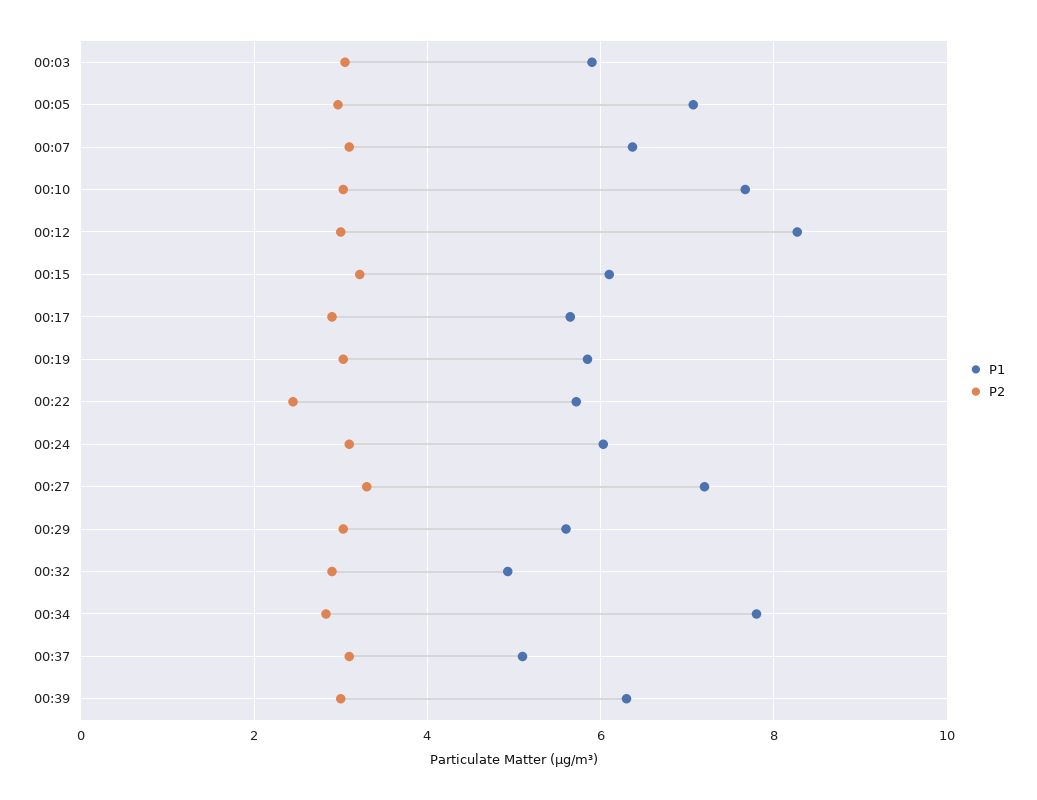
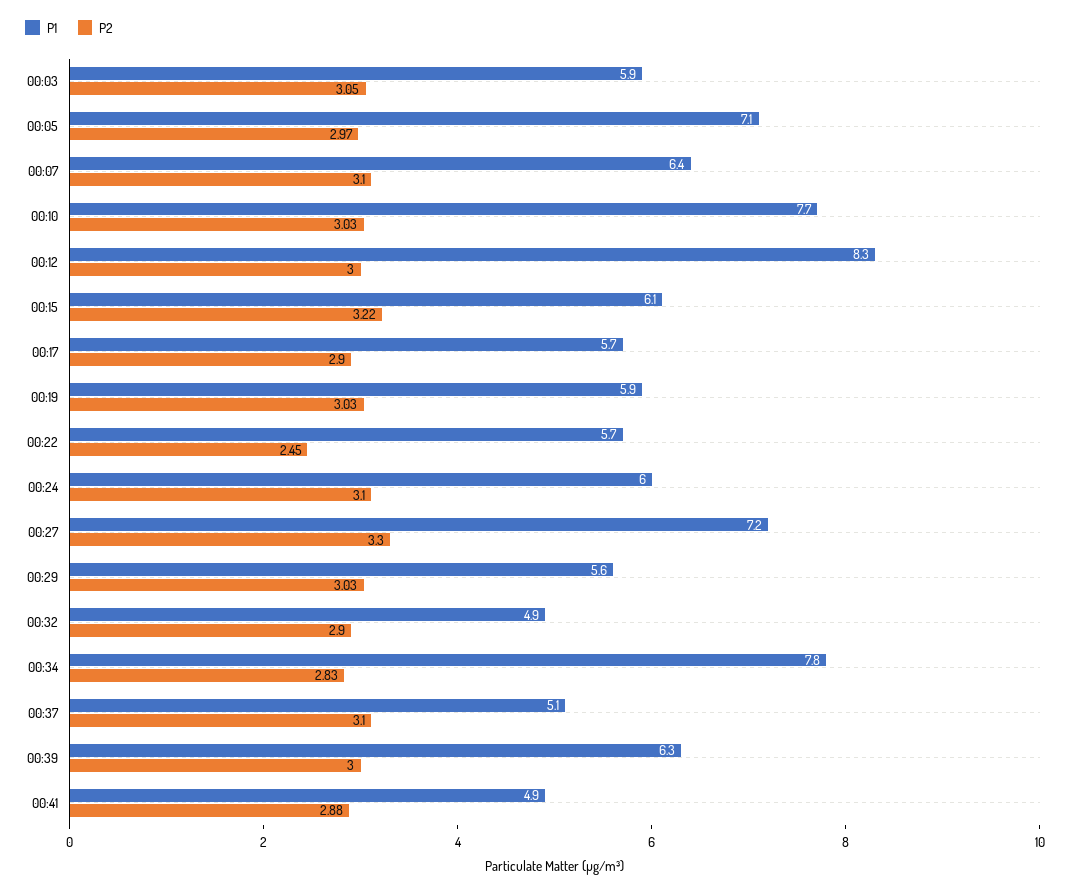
P1, 00:41: none -> 4.9
P2, 00:41: none -> 2.88

